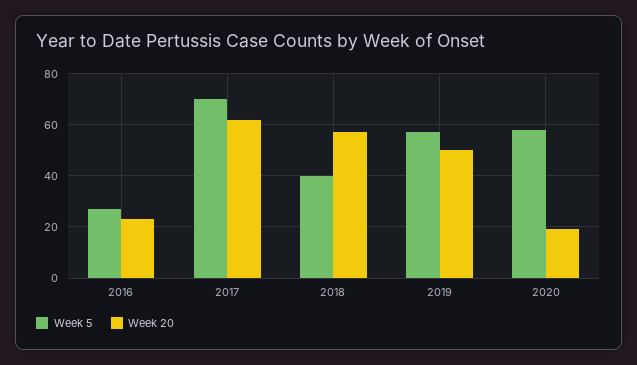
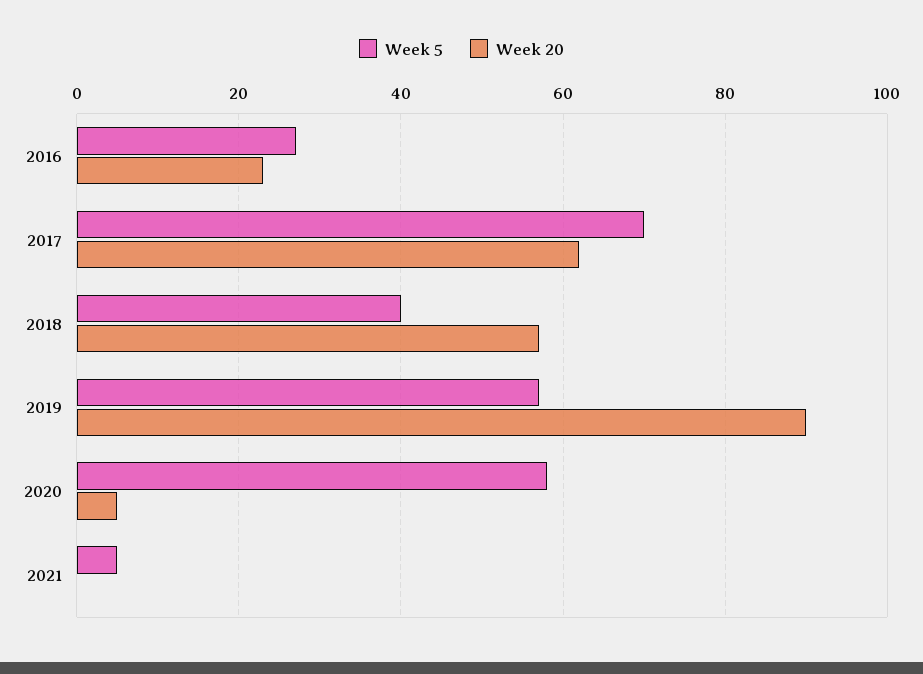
Week 20, 2019: 50 -> 90
Week 20, 2020: 20 -> 5
Week 5, 2021: none -> 5
Week 20, 2021: none -> 0

